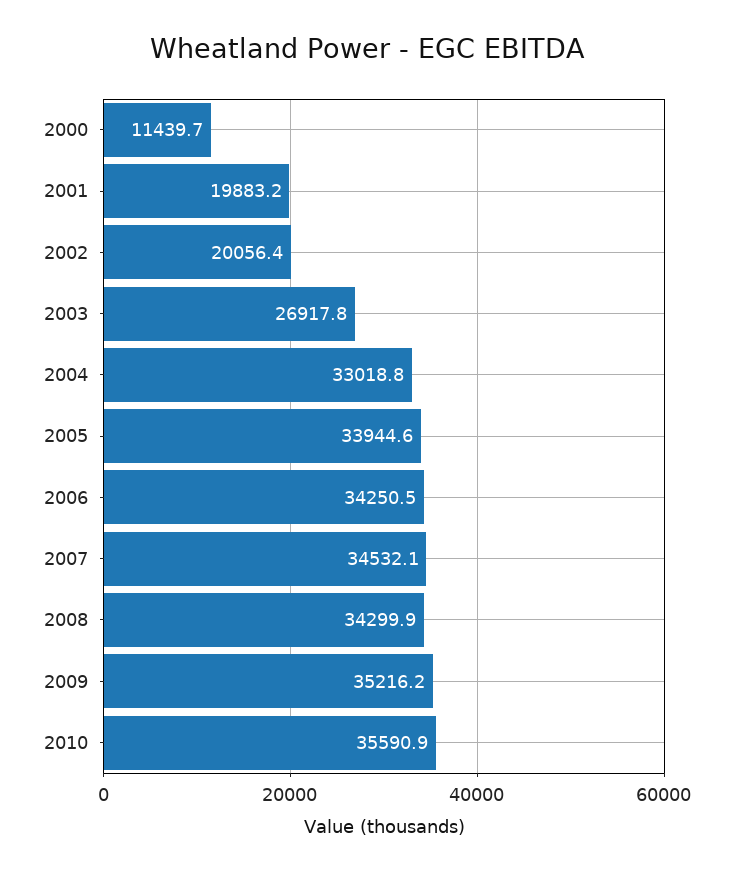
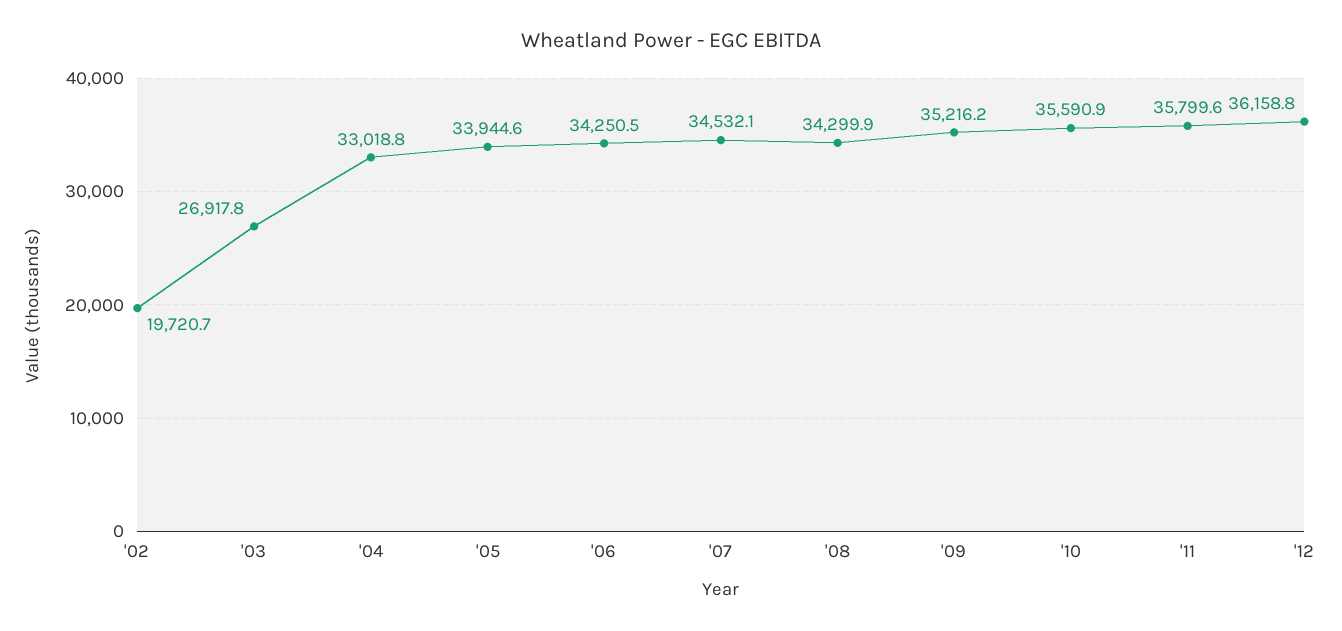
2000: 11439.7 -> none
2001: 19883.2 -> none
2002: 20056.4 -> 19720.7
'11: none -> 35799.6
'12: none -> 36158.8

